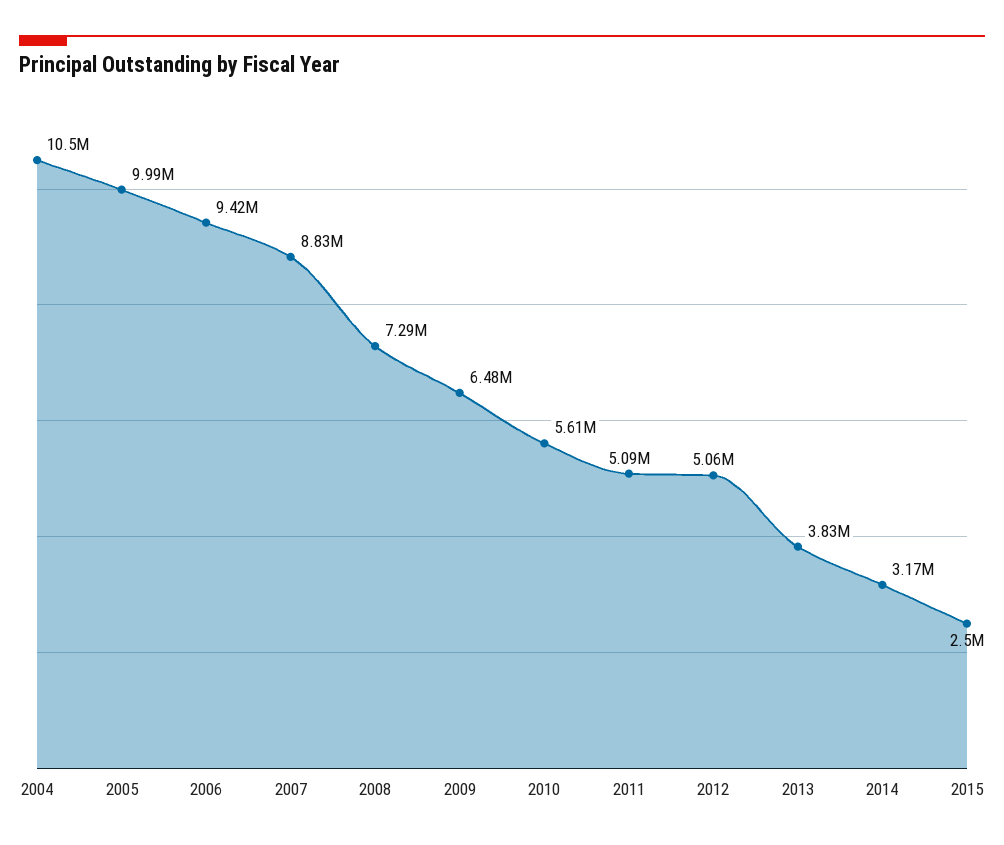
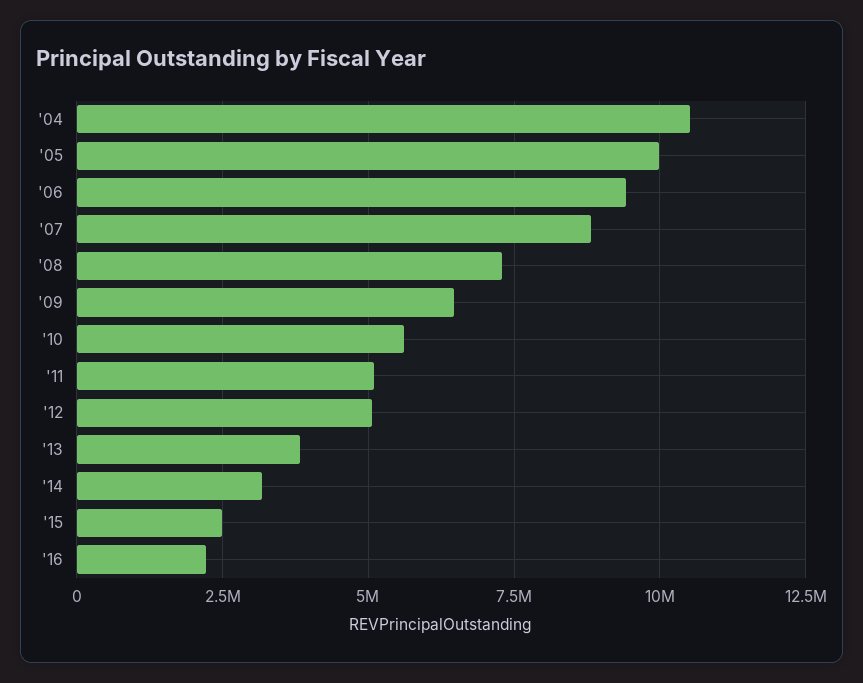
'16: none -> 2250000

